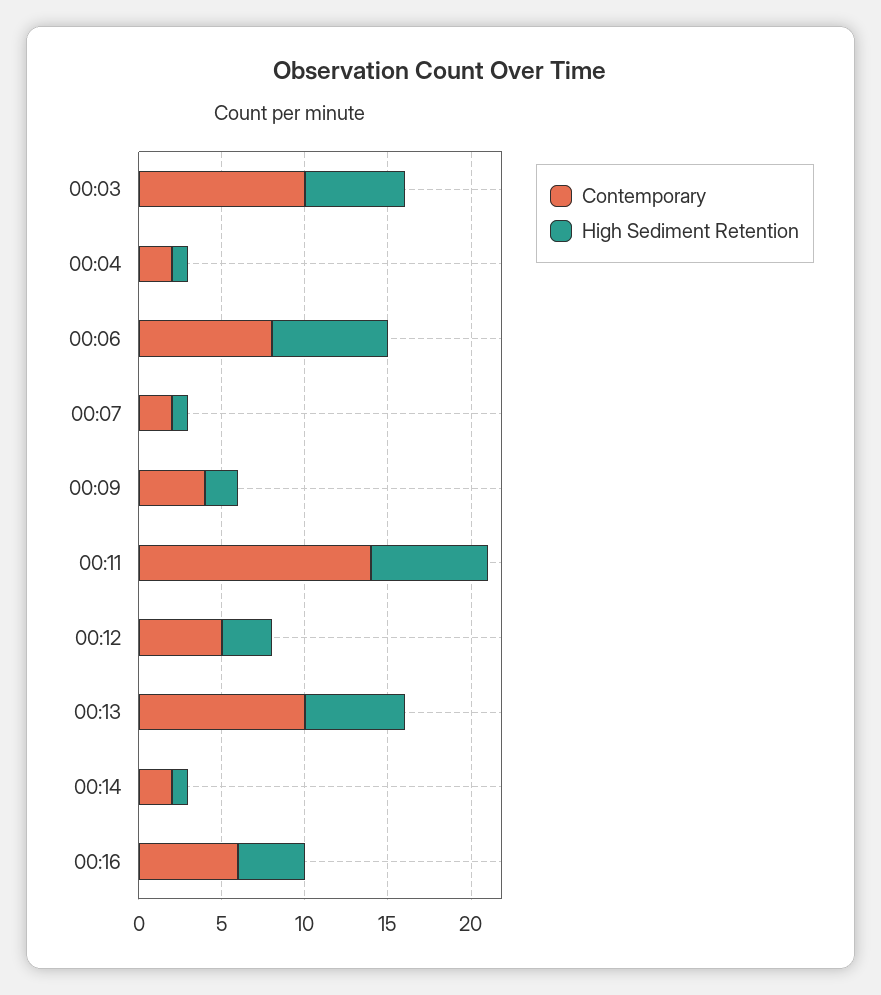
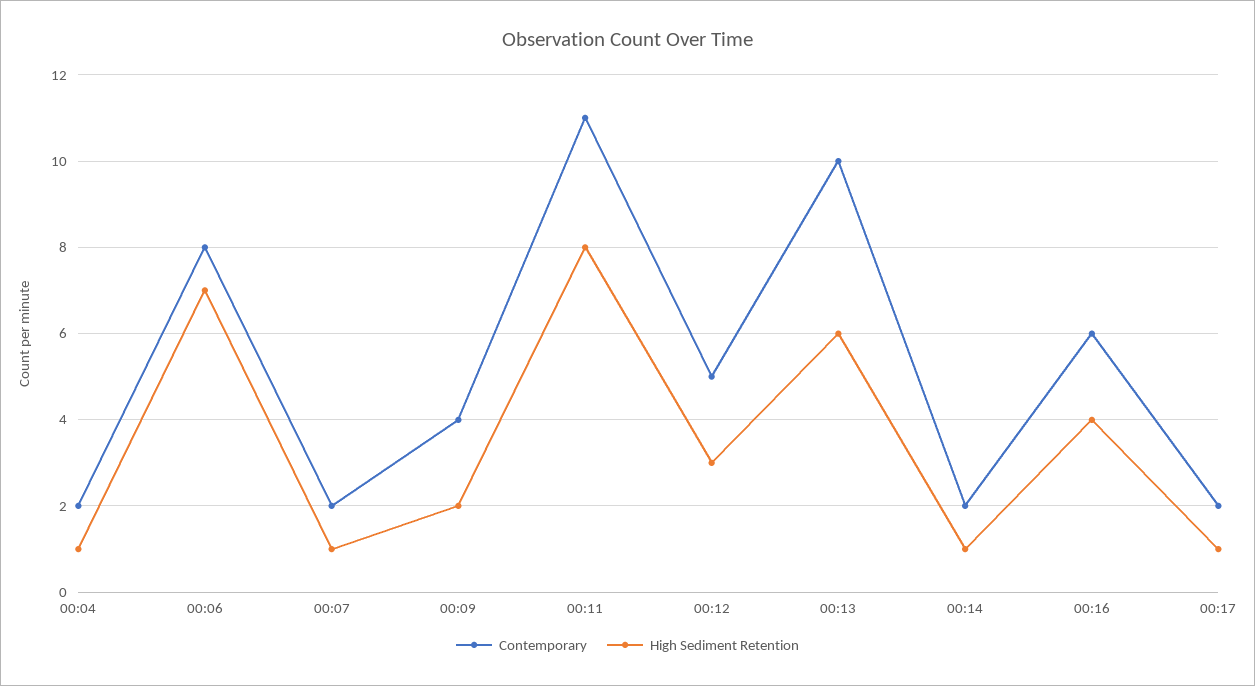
Contemporary, 00:03: 10 -> none
High Sediment Retention, 00:03: 6 -> none
Contemporary, 00:11: 14 -> 11
High Sediment Retention, 00:11: 7 -> 8
Contemporary, 00:17: none -> 2
High Sediment Retention, 00:17: none -> 1

